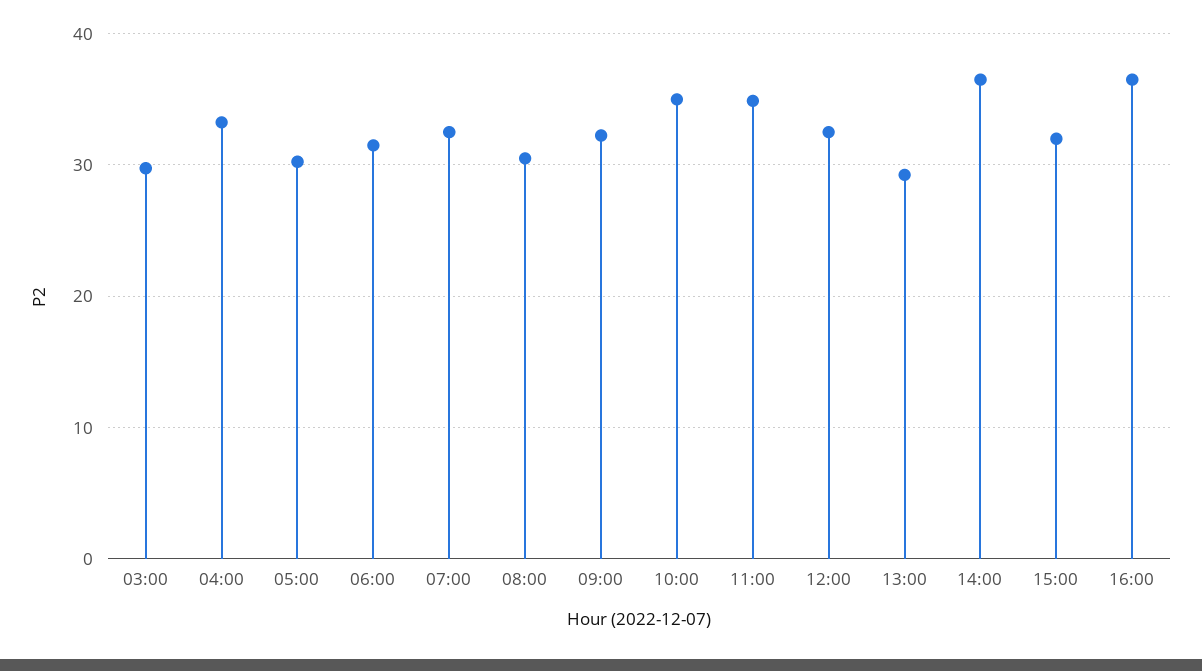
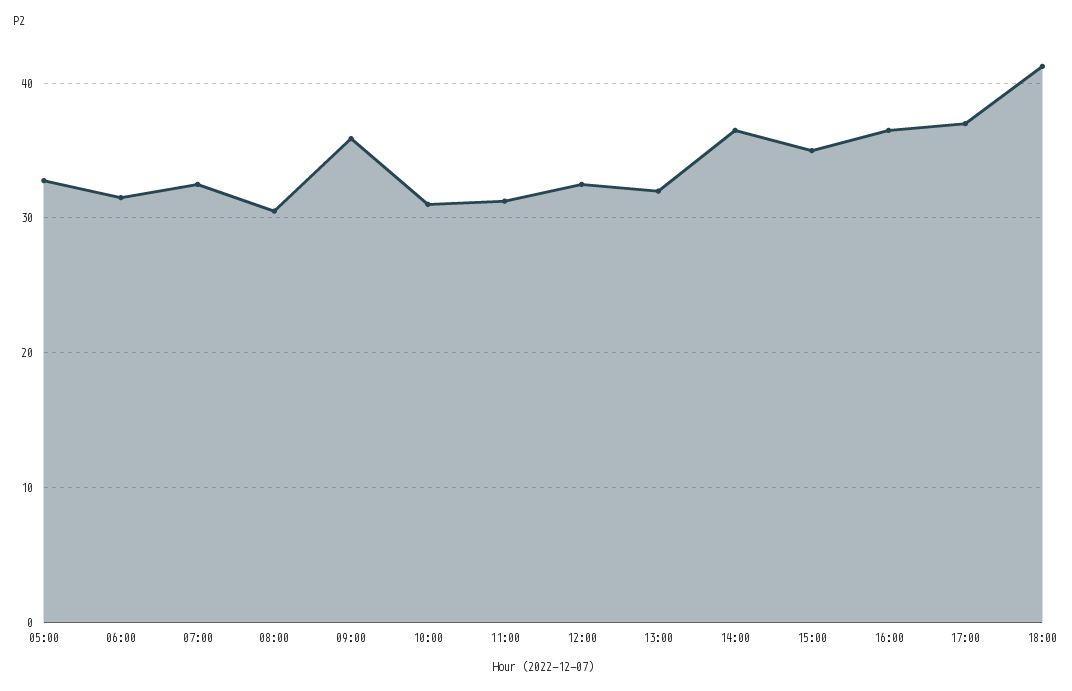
03:00: 30 -> none
04:00: 33 -> none
05:00: 30 -> 33
09:00: 32 -> 36
10:00: 35 -> 31
11:00: 35 -> 31
13:00: 29 -> 32
15:00: 32 -> 35
17:00: none -> 37
18:00: none -> 41

